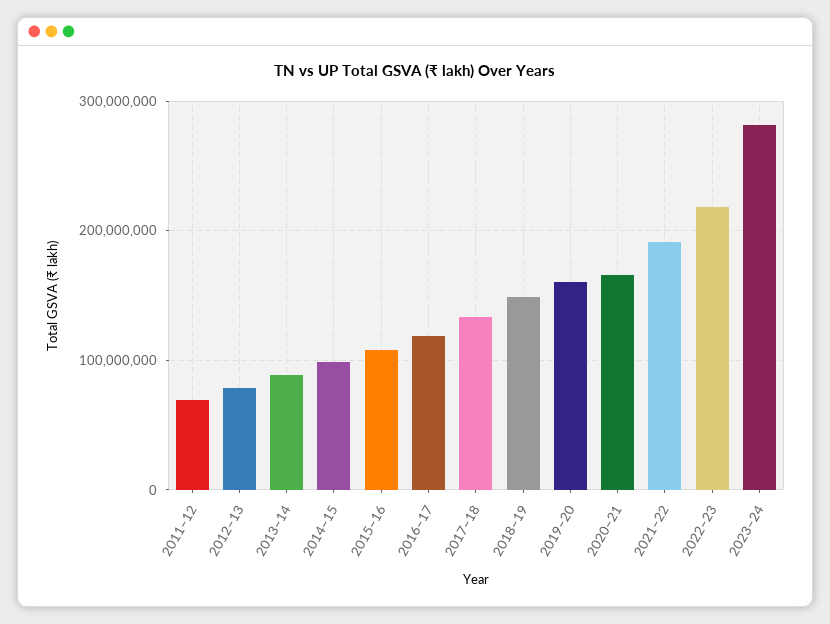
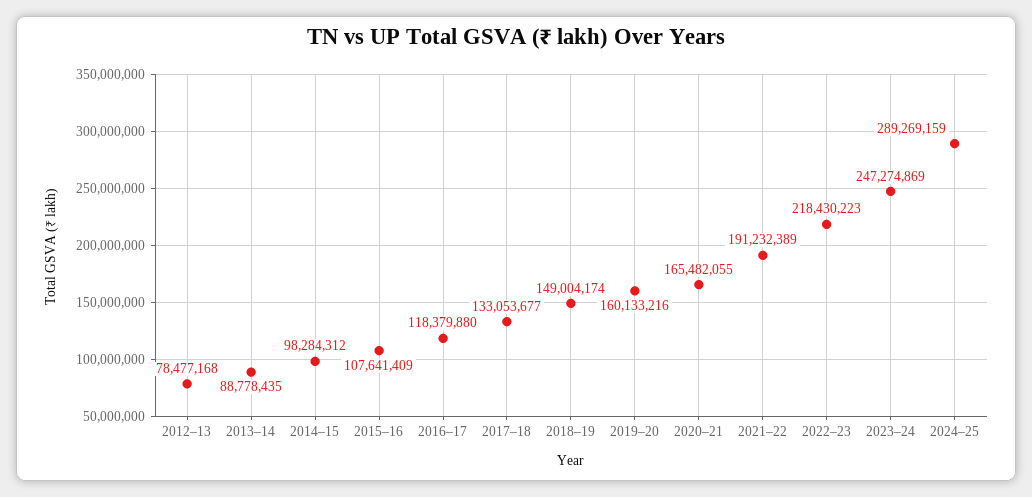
2011–12: 70000000 -> none
2023–24: 280000000 -> 247274869
2024–25: none -> 289269159

